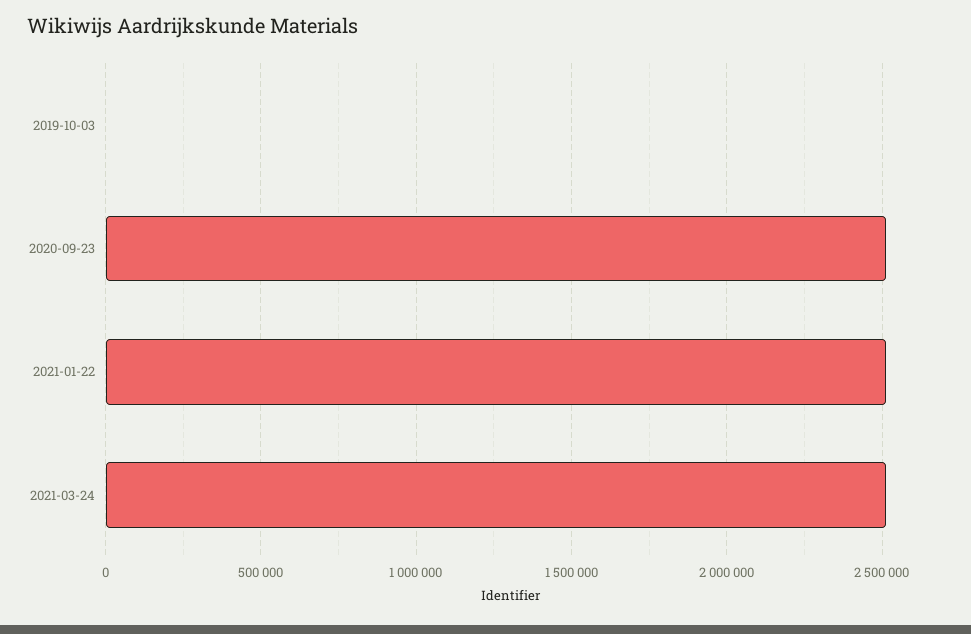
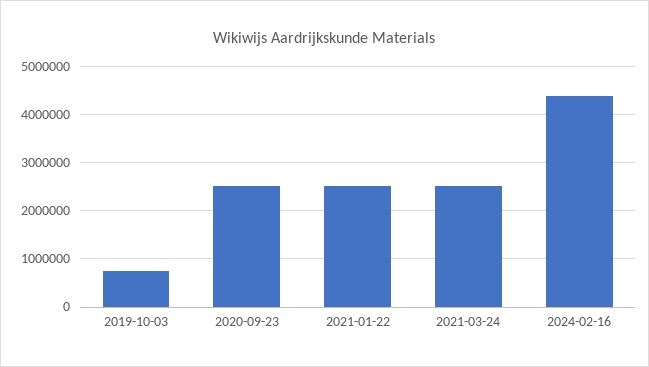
2019-10-03: 0 -> 800000
2024-02-16: none -> 4400000

